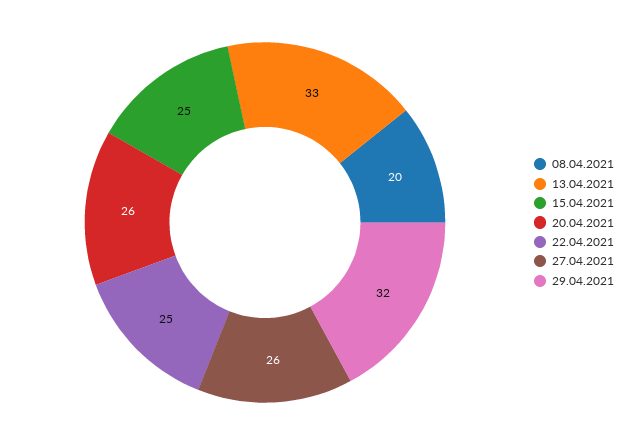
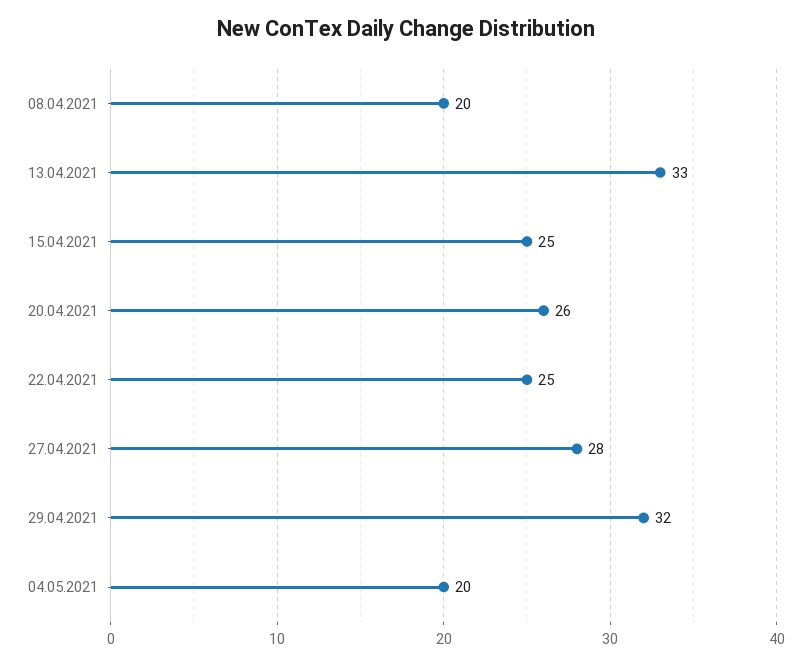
27.04.2021: 26 -> 28
04.05.2021: none -> 20

